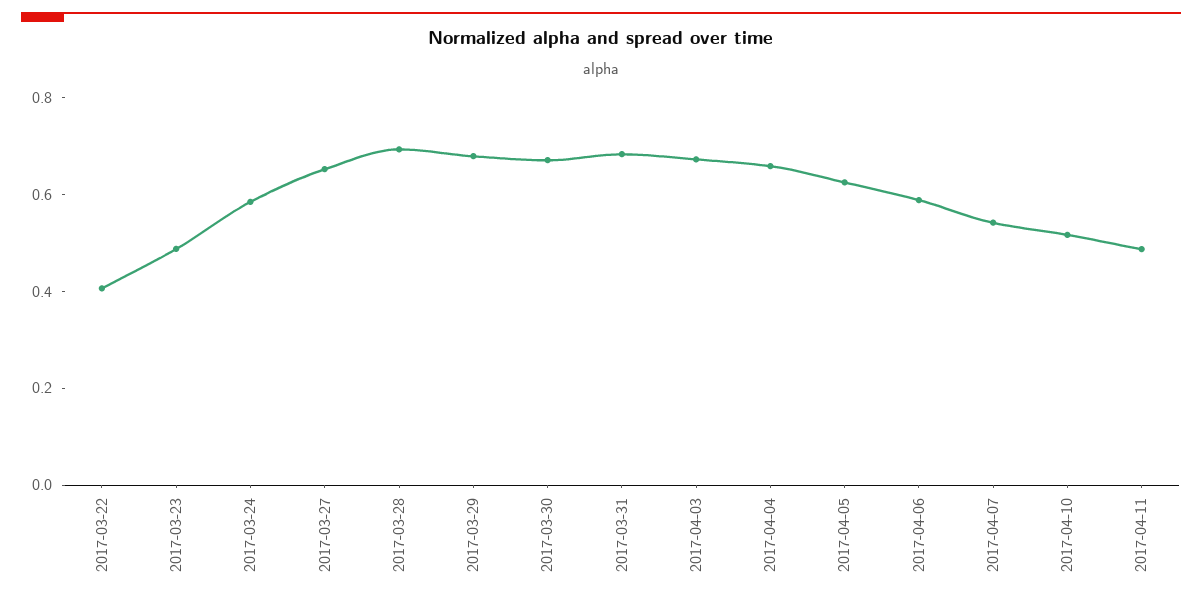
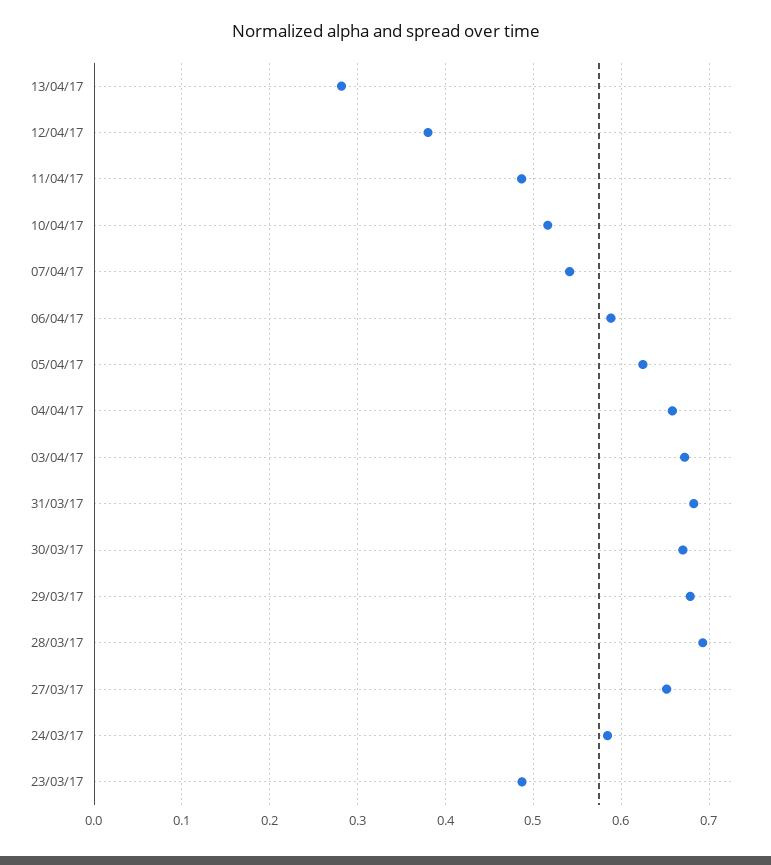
2017-03-22: 0.4 -> none
13/04/17: none -> 0.28
12/04/17: none -> 0.38

